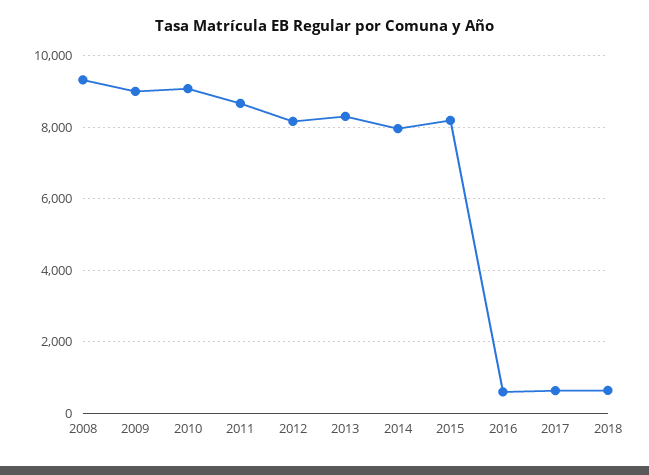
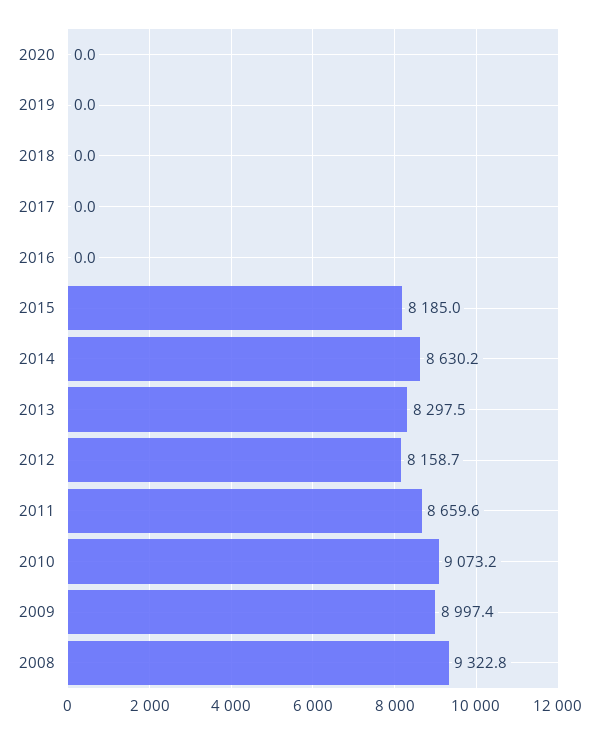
2014: 8000 -> 8630.2
2016: 600 -> 0
2017: 600 -> 0
2018: 600 -> 0
2020: none -> 0
2019: none -> 0

